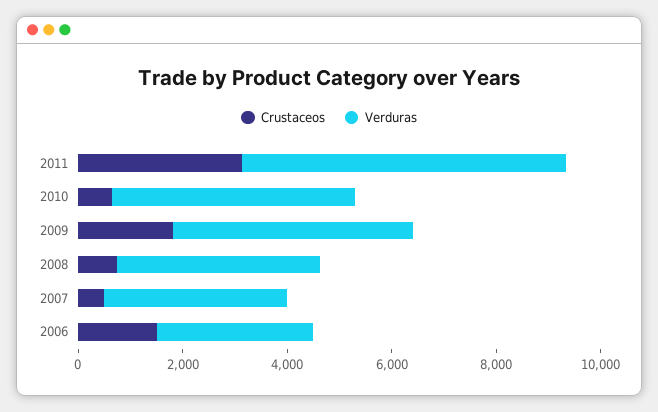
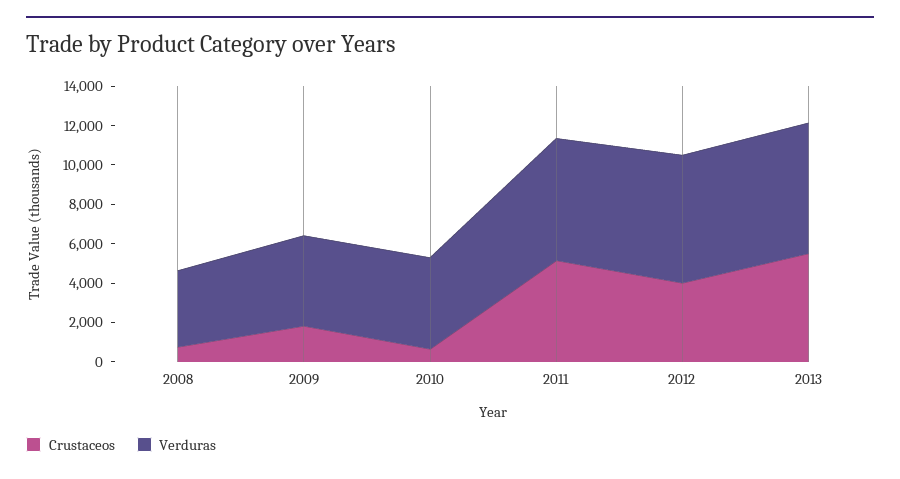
Crustaceos, 2011: 3000 -> 5000
Crustaceos, 2007: 500 -> none
Verduras, 2007: 3500 -> none
Crustaceos, 2006: 1500 -> none
Verduras, 2006: 3000 -> none
Crustaceos, 2012: none -> 4000
Verduras, 2012: none -> 6500
Crustaceos, 2013: none -> 5500
Verduras, 2013: none -> 6500

